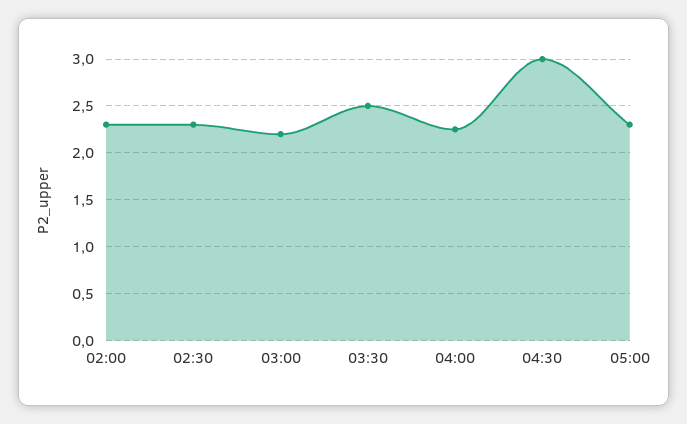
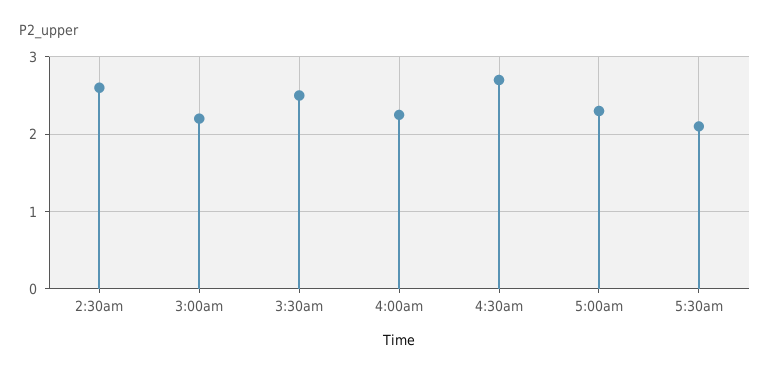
02:00: 2.3 -> none
02:30: 2.3 -> 2.6
04:30: 3 -> 2.7
5:30am: none -> 2.1

